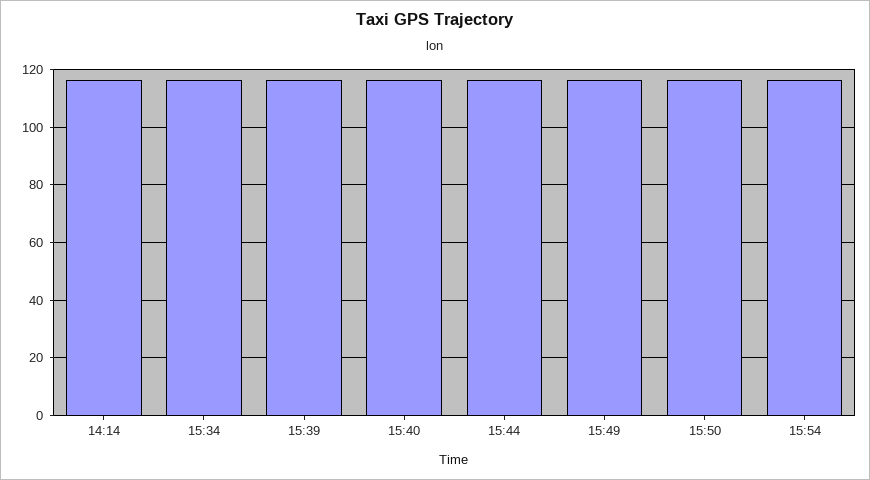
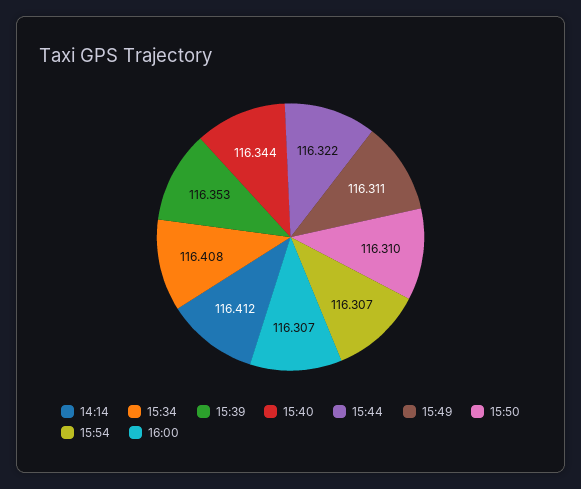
16:00: none -> 116.307

